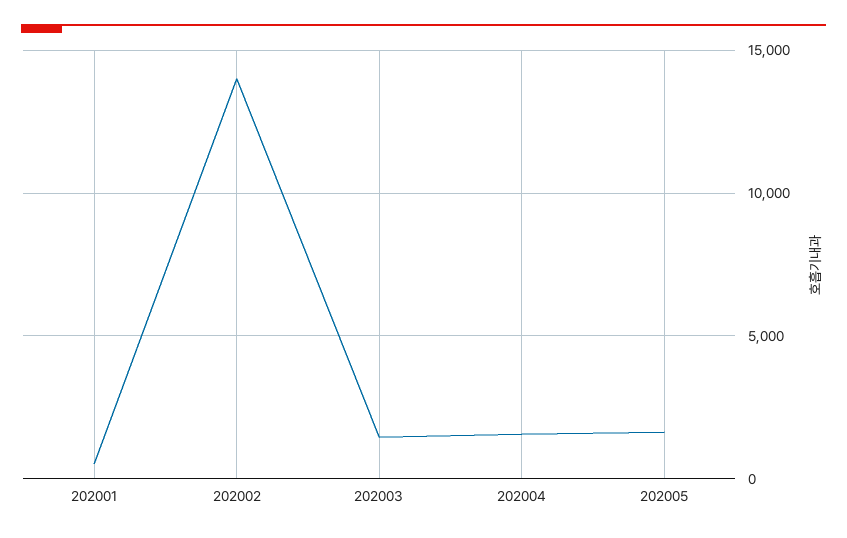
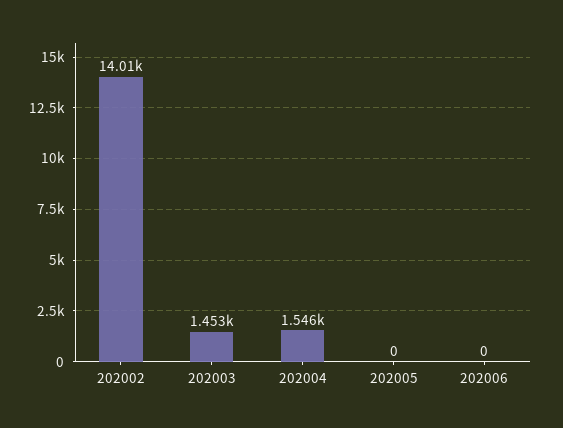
202001: 500 -> none
202005: 1500 -> 0
202006: none -> 0

